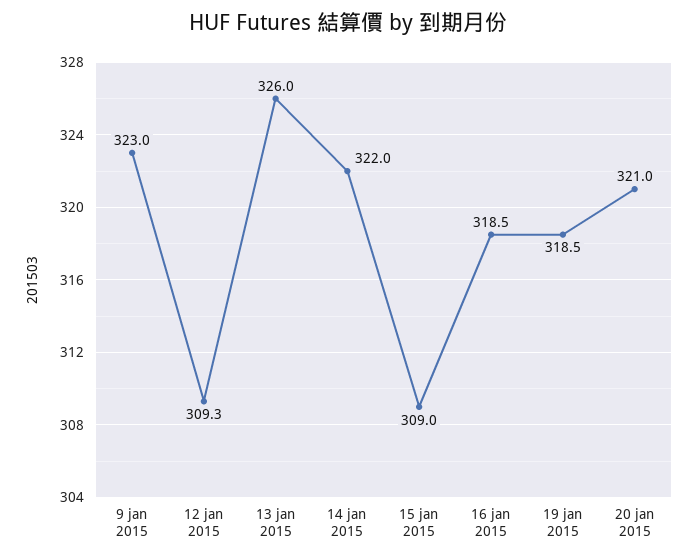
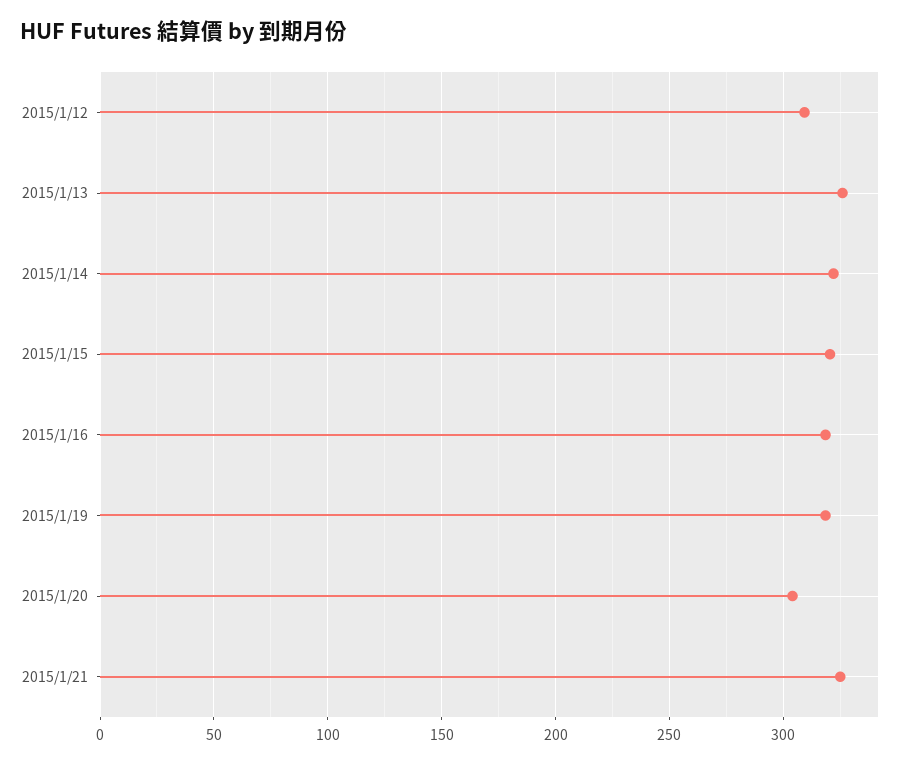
9 jan 2015: 323 -> none
15 jan 2015: 309 -> 320
20 jan 2015: 321 -> 305
2015/1/21: none -> 325

